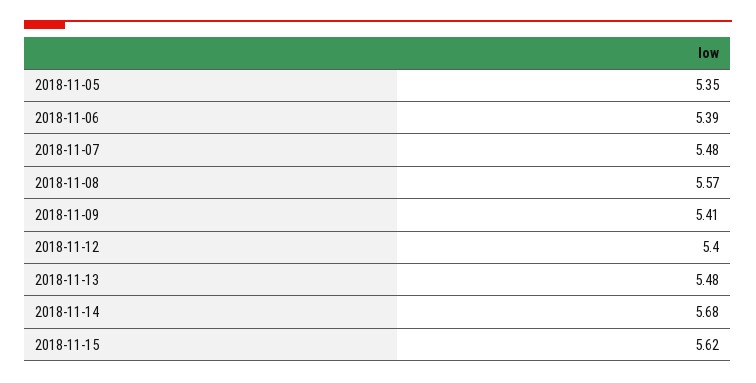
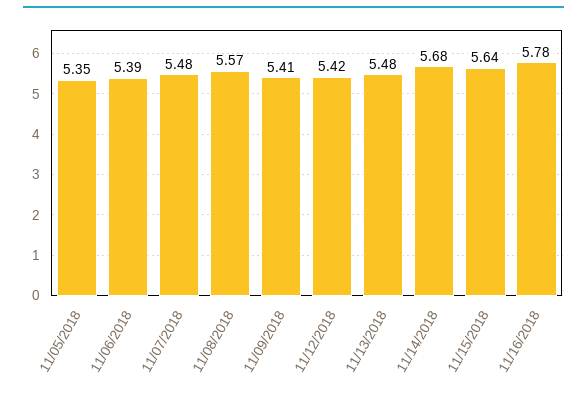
2018-11-12: 5.4 -> 5.42
2018-11-15: 5.62 -> 5.64
11/16/2018: none -> 5.78

